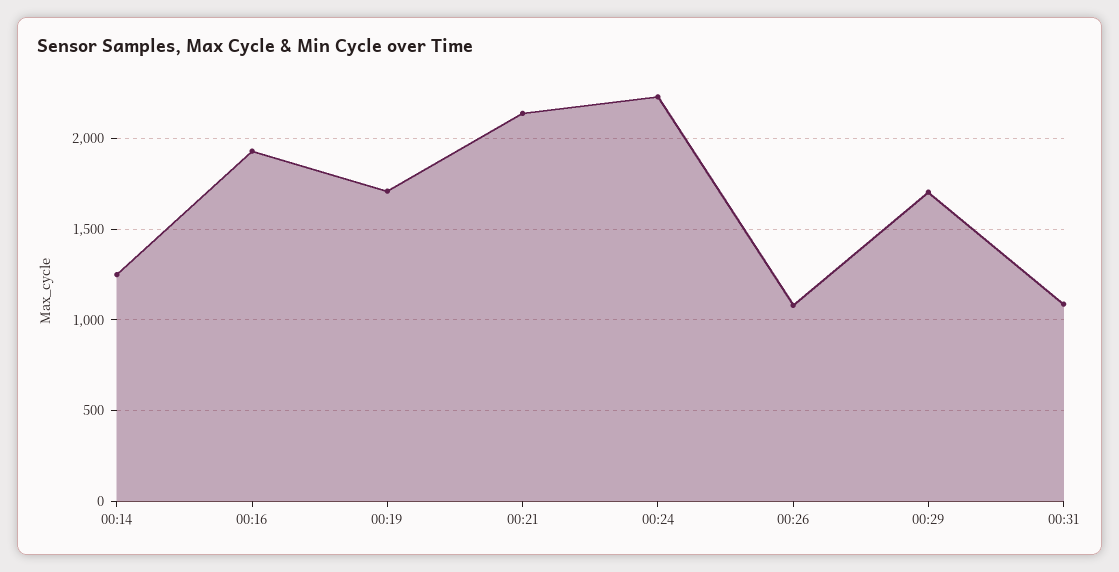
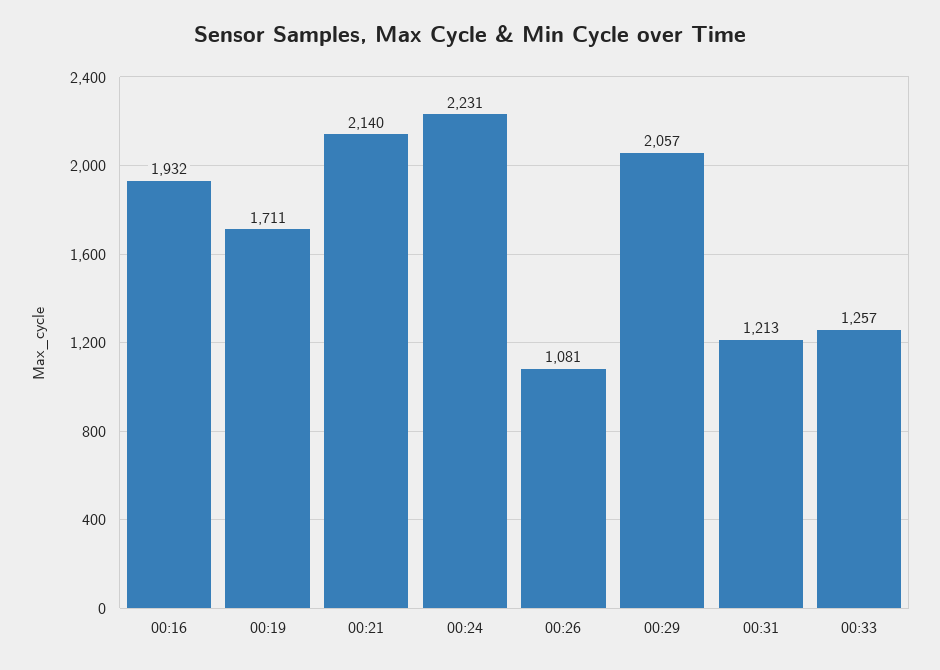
00:14: 1250 -> none
00:29: 1700 -> 2057
00:31: 1100 -> 1213
00:33: none -> 1257

